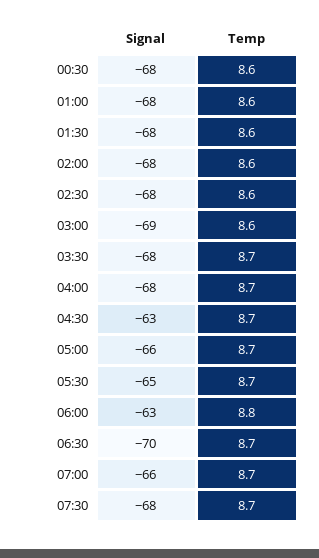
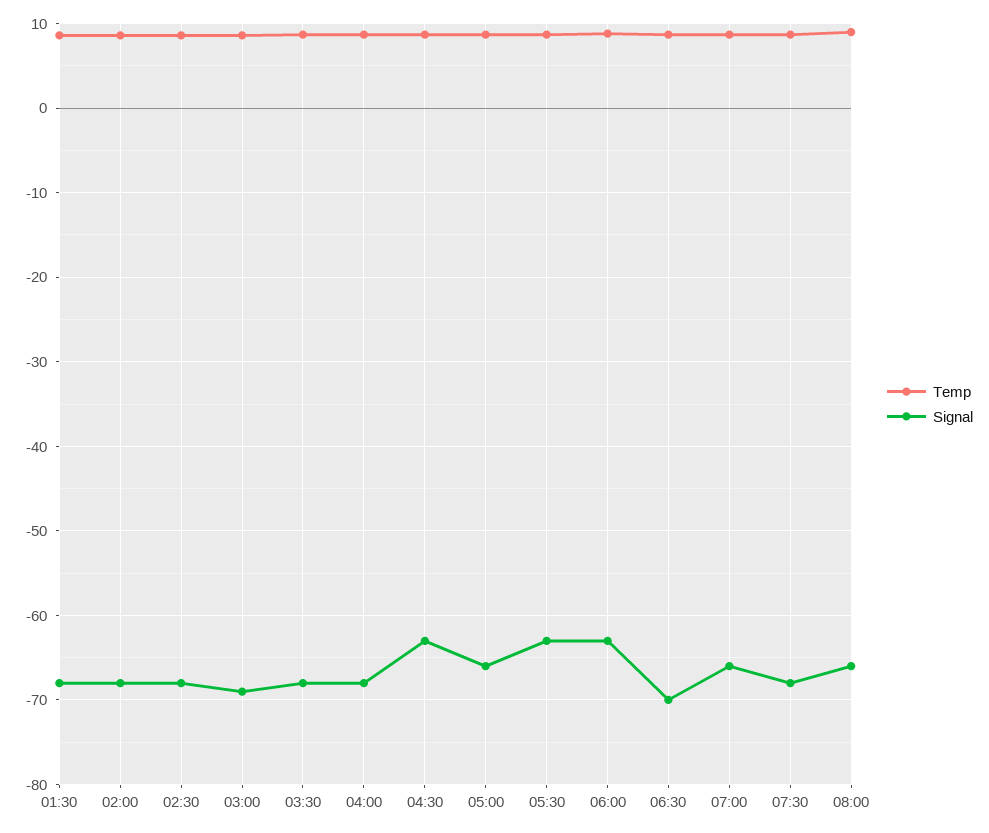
Signal, 00:30: -68 -> none
Temp, 00:30: 8.6 -> none
Signal, 01:00: -68 -> none
Temp, 01:00: 8.6 -> none
Signal, 05:30: -65 -> -63
Temp, 08:00: none -> 9
Signal, 08:00: none -> -66

